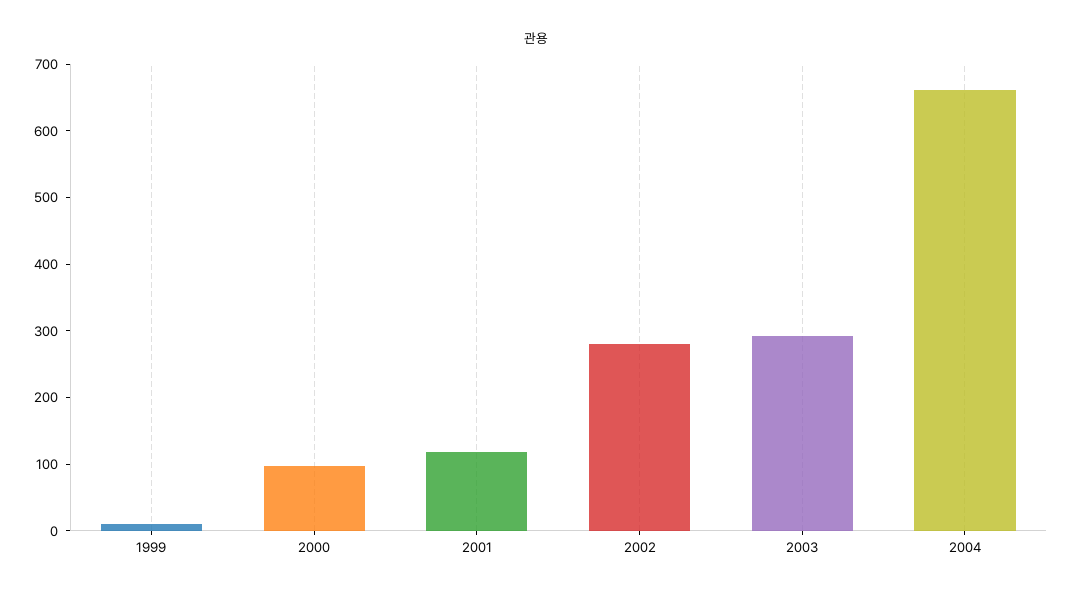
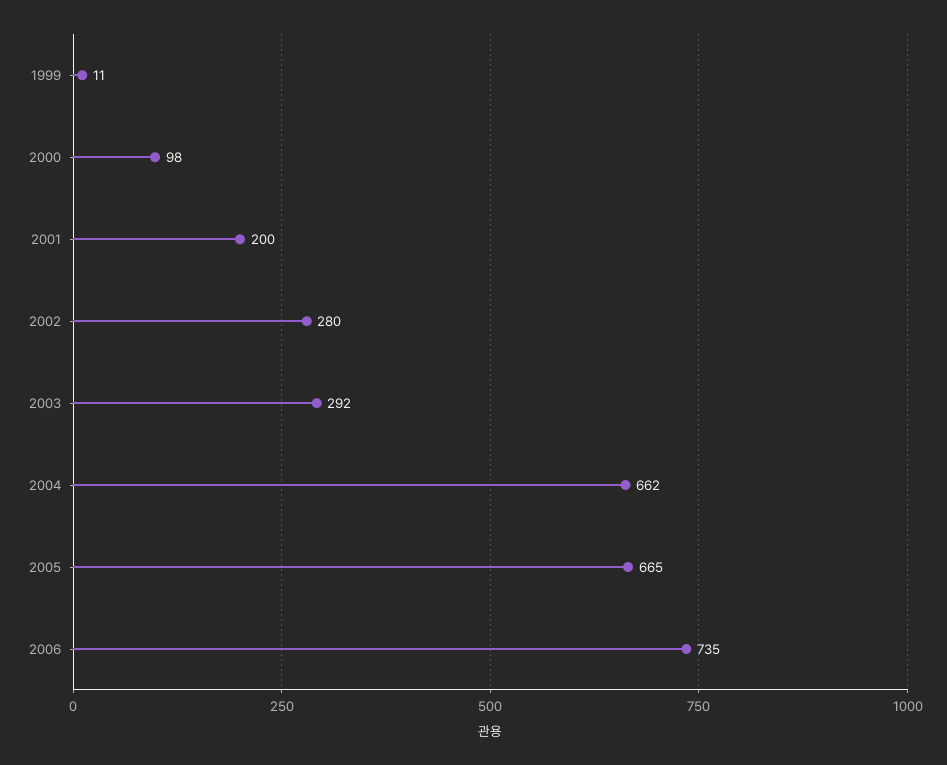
2001: 120 -> 200
2005: none -> 665
2006: none -> 735

